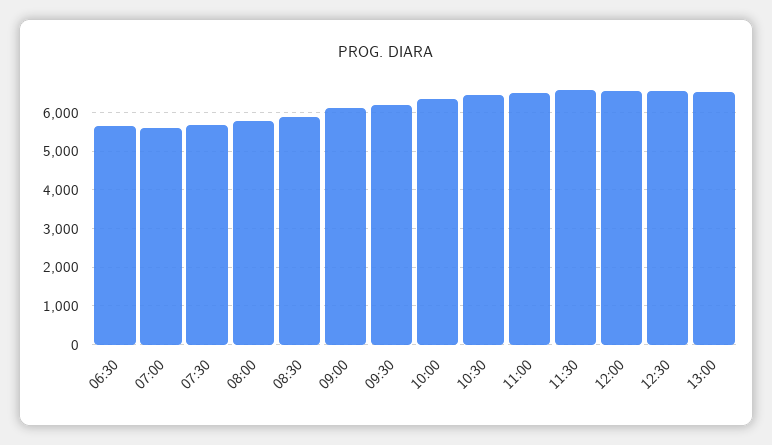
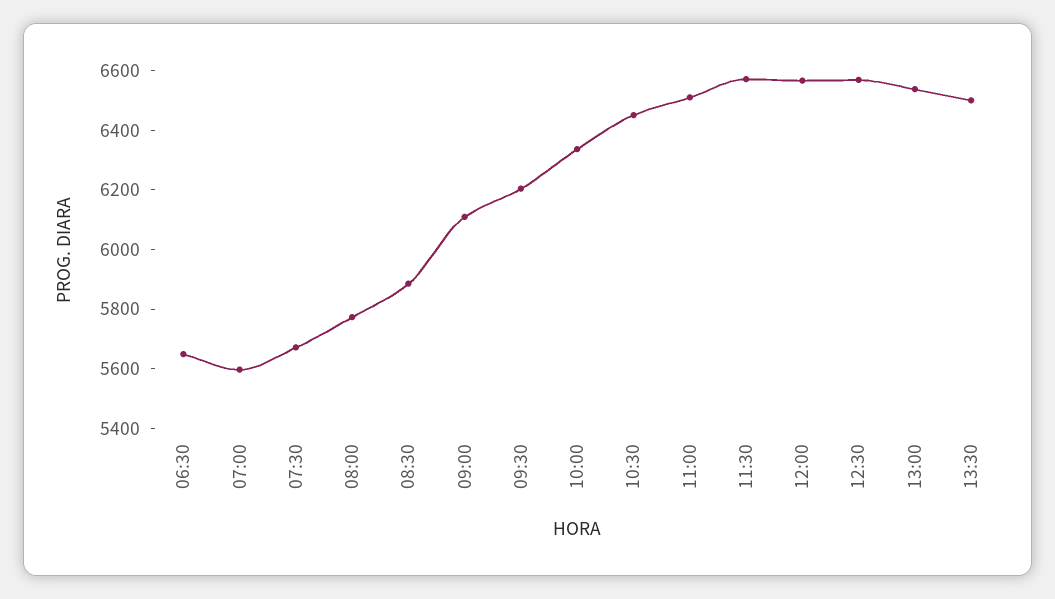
13:30: none -> 6500

